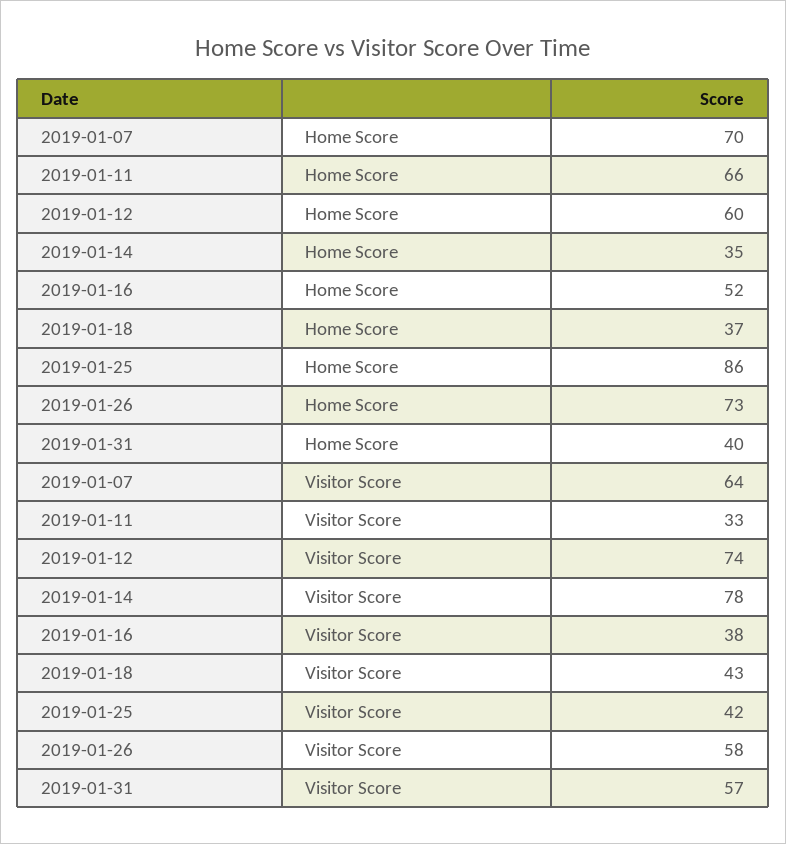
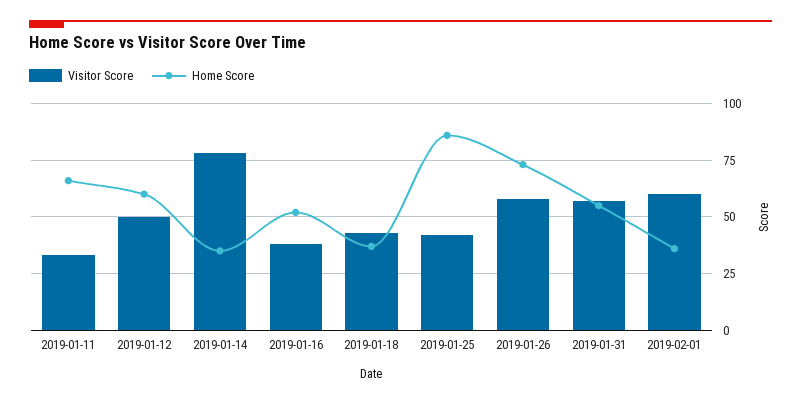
Home Score, 2019-01-07: 70 -> none
Home Score, 2019-01-31: 40 -> 55
Visitor Score, 2019-01-07: 64 -> none
Visitor Score, 2019-01-12: 74 -> 50
Visitor Score, 2019-02-01: none -> 60
Home Score, 2019-02-01: none -> 35

